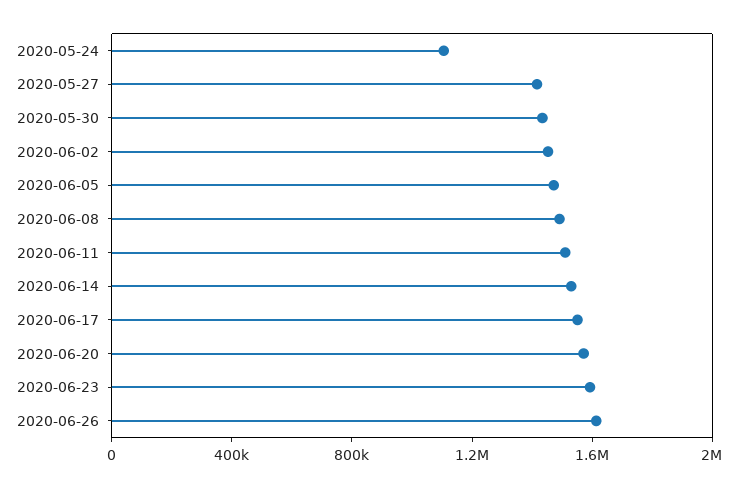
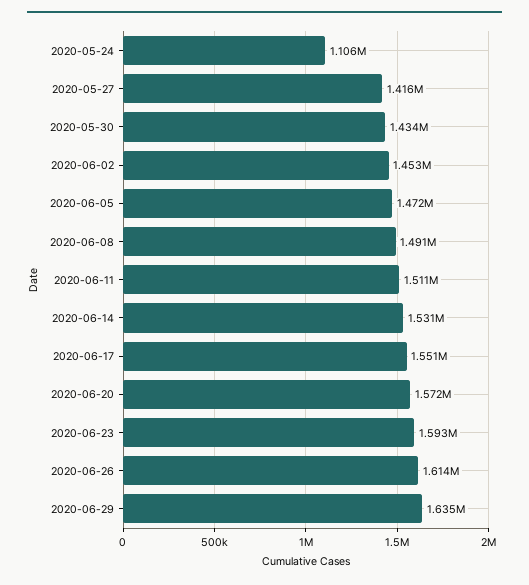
2020-06-29: none -> 1635000

